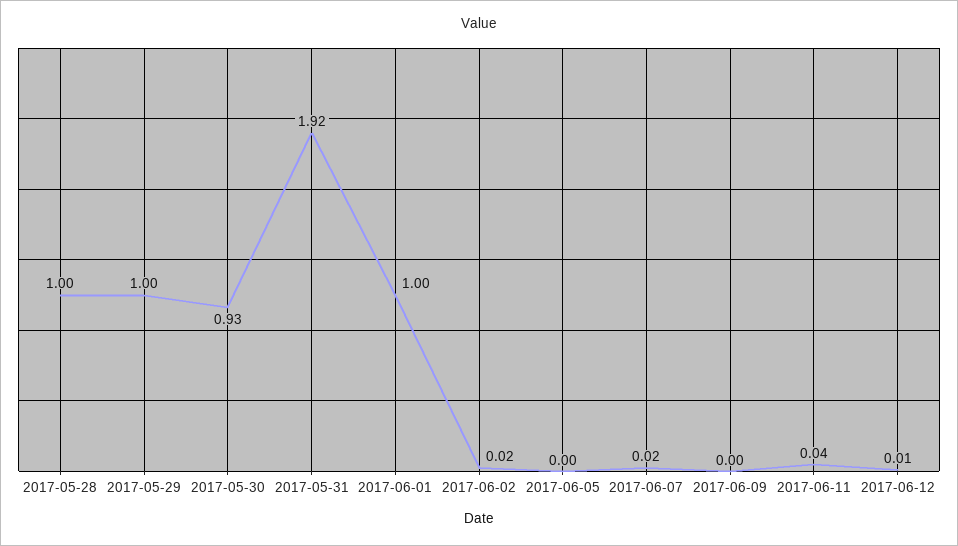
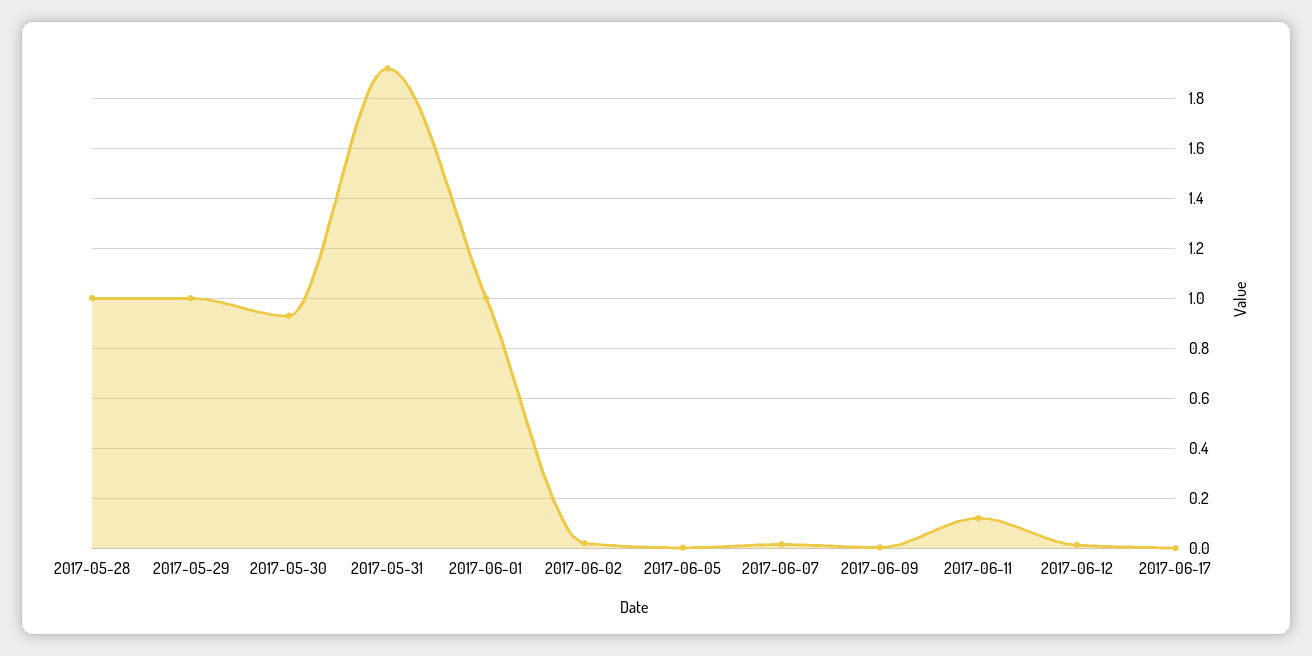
2017-06-11: 0.04 -> 0.125
2017-06-17: none -> 0

